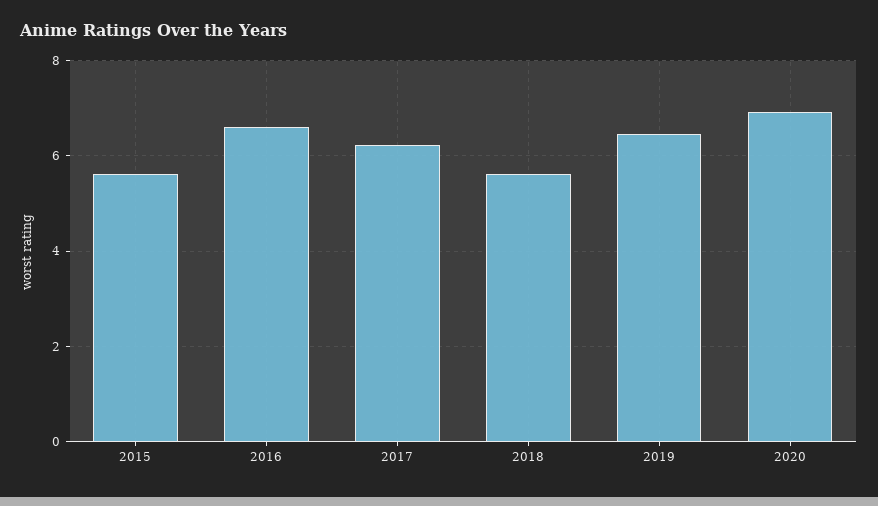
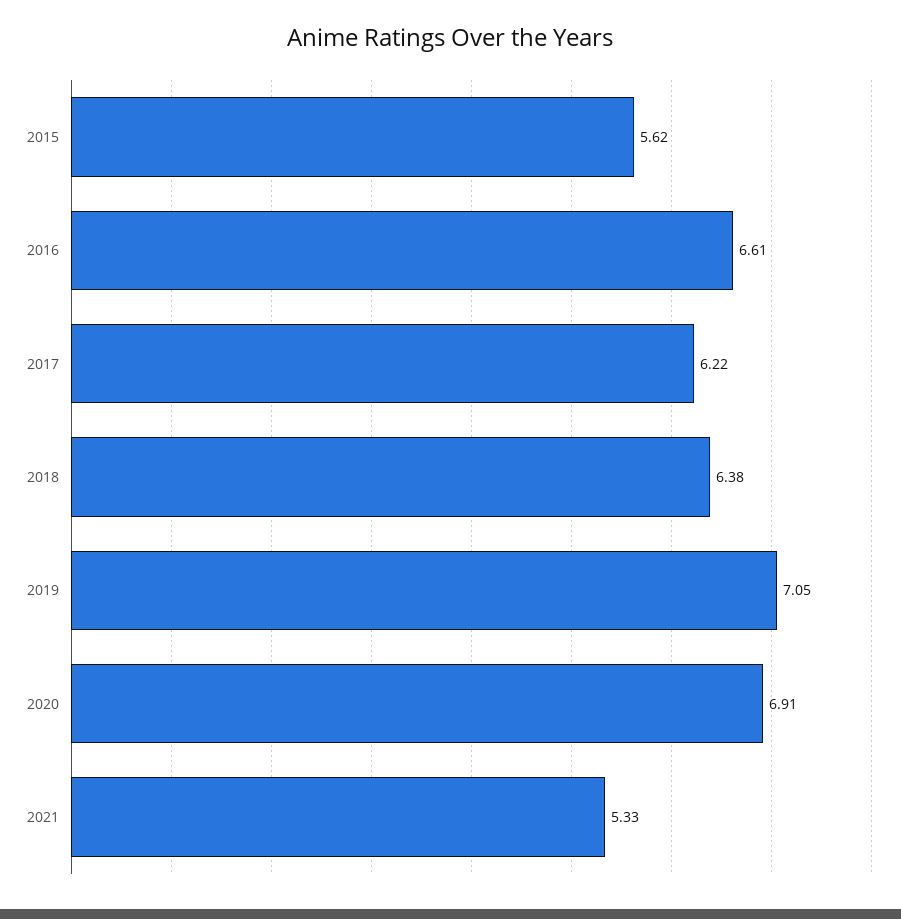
2018: 5.6 -> 6.38
2019: 6.4 -> 7.05
2021: none -> 5.33

